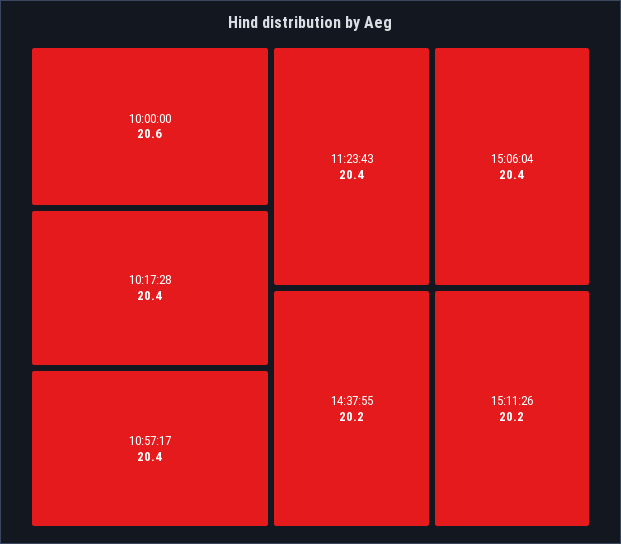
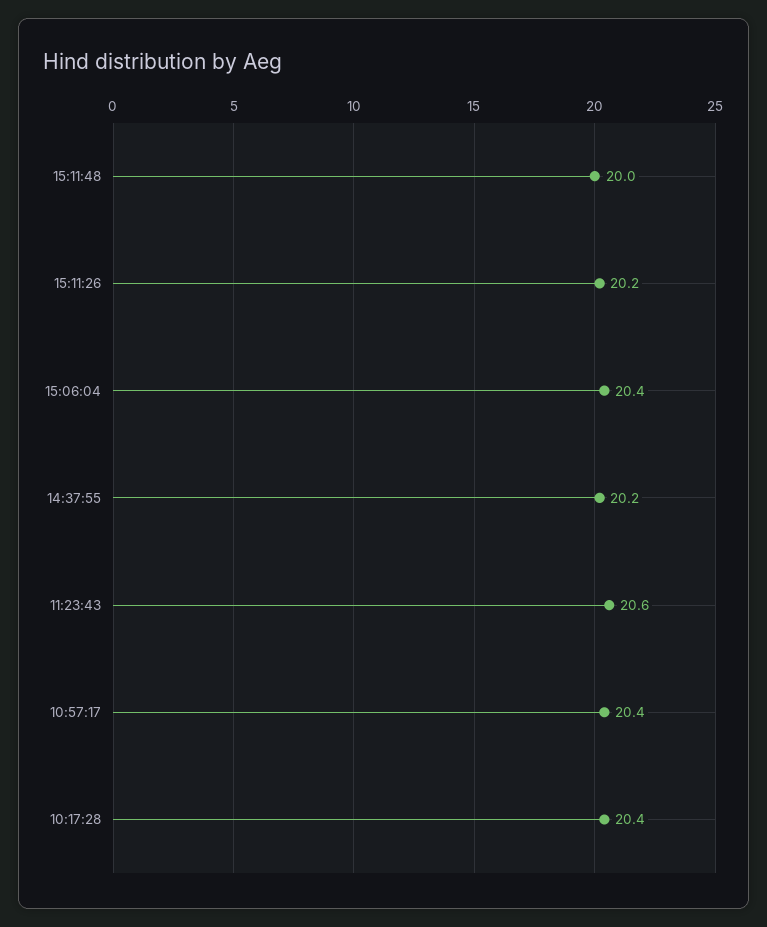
10:00:00: 20.6 -> none
11:23:43: 20.4 -> 20.6
15:11:48: none -> 20

